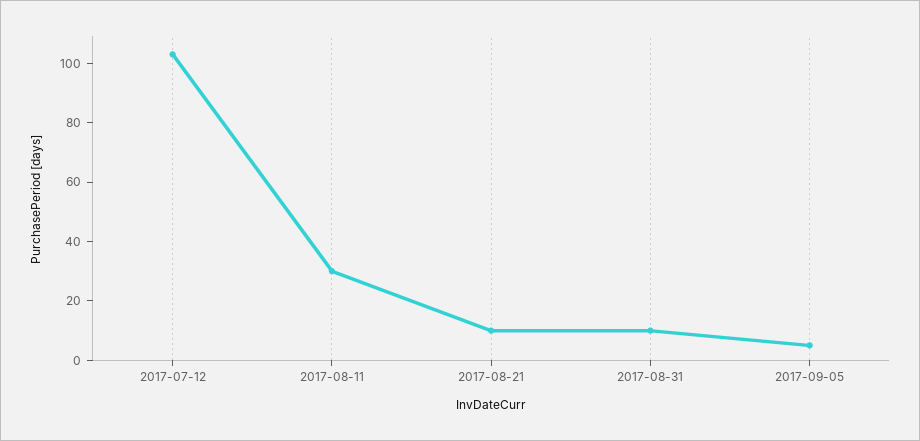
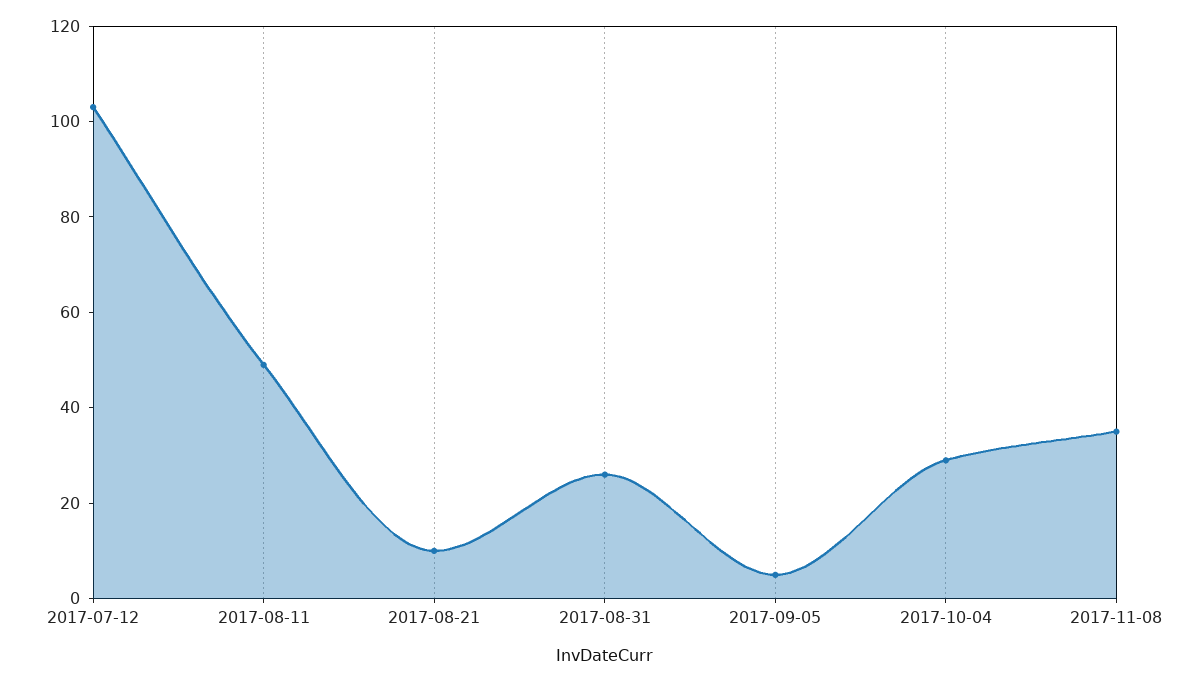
2017-08-11: 30 -> 50
2017-08-31: 10 -> 25
2017-10-04: none -> 30
2017-11-08: none -> 35

